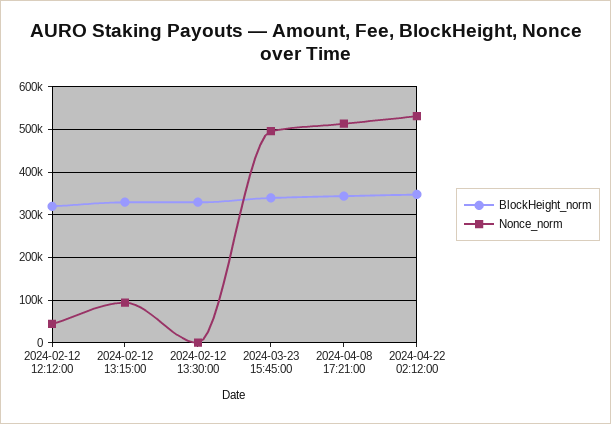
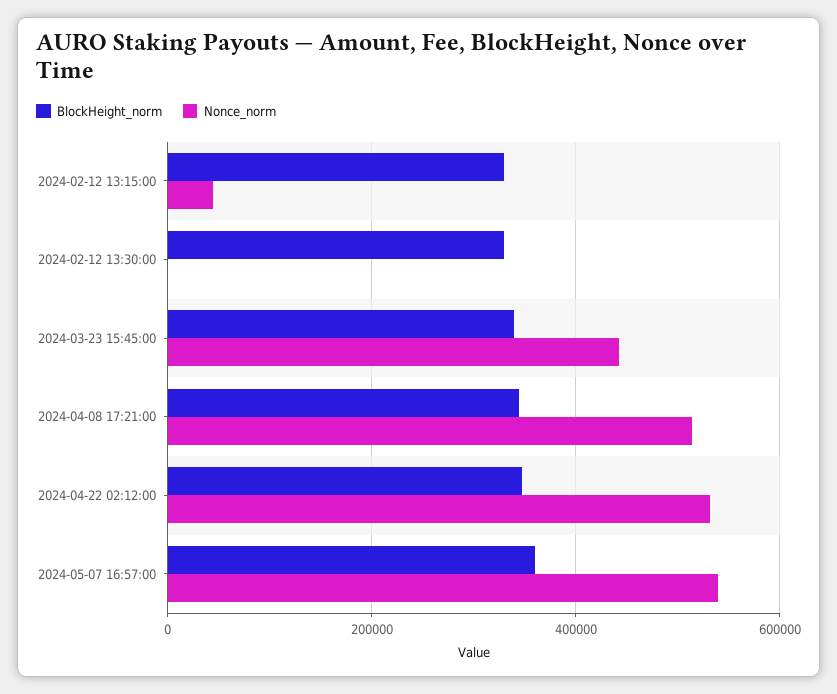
BlockHeight_norm, 2024-02-12 12:12:00: 320000 -> none
Nonce_norm, 2024-02-12 12:12:00: 40000 -> none
Nonce_norm, 2024-02-12 13:15:00: 100000 -> 40000
Nonce_norm, 2024-03-23 15:45:00: 500000 -> 440000
BlockHeight_norm, 2024-05-07 16:57:00: none -> 360000
Nonce_norm, 2024-05-07 16:57:00: none -> 540000

